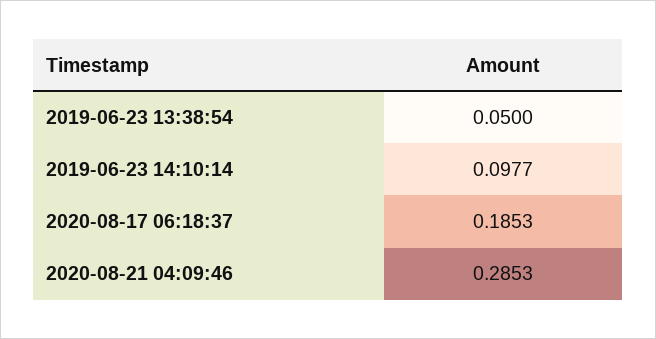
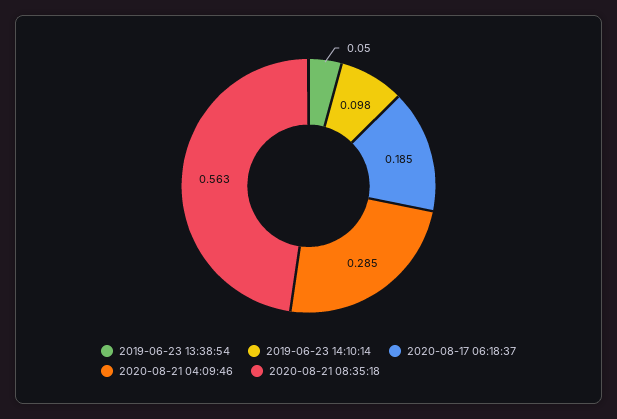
2020-08-21 08:35:18: none -> 0.563

